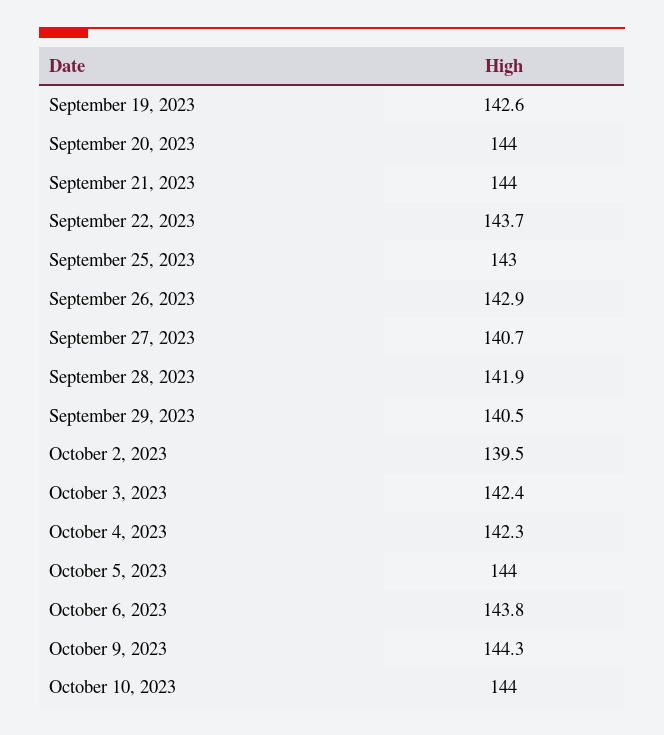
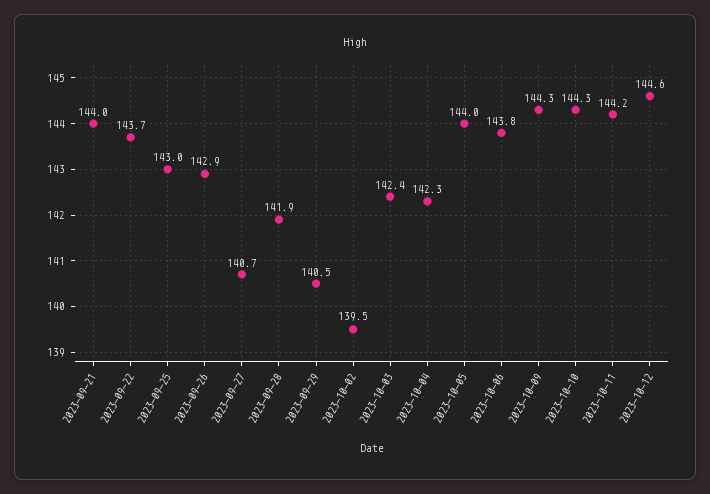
September 19, 2023: 142.6 -> none
September 20, 2023: 144 -> none
October 10, 2023: 144 -> 144.3
2023-10-11: none -> 144.2
2023-10-12: none -> 144.6

